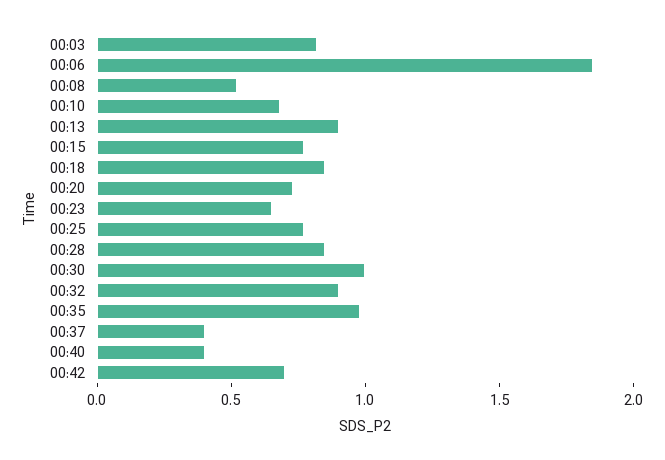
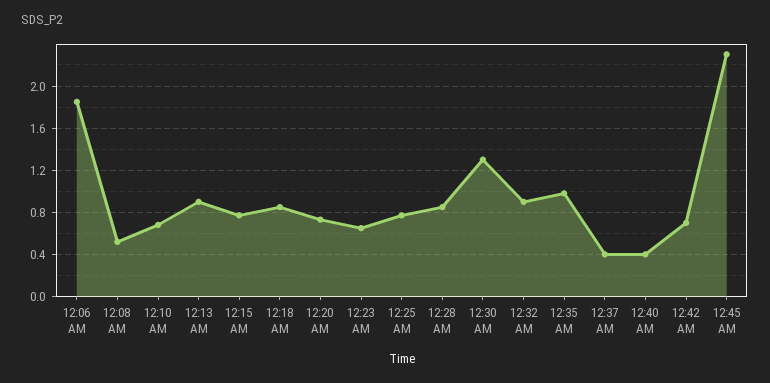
00:03: 0.8 -> none
00:30: 1 -> 1.3
12:45 AM: none -> 2.3

